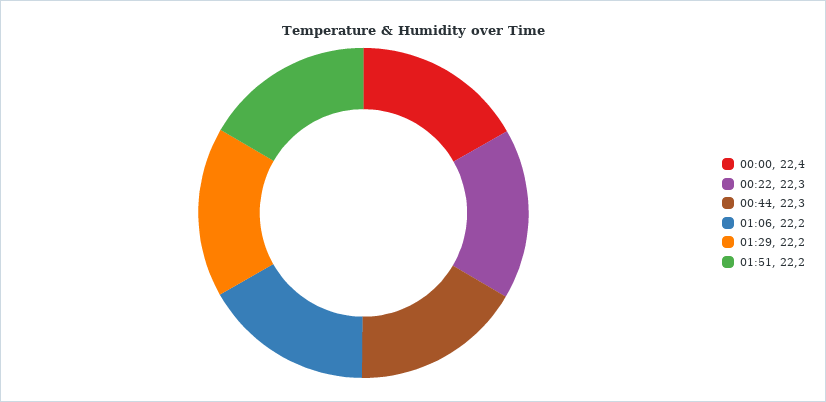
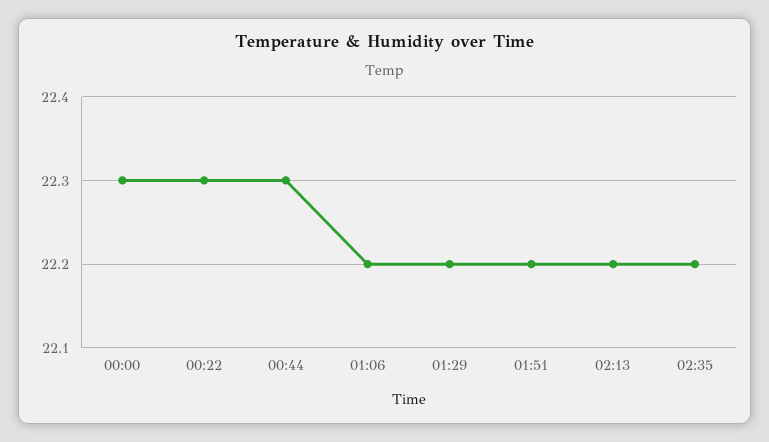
00:00: 22.4 -> 22.3
02:13: none -> 22.2
02:35: none -> 22.2

